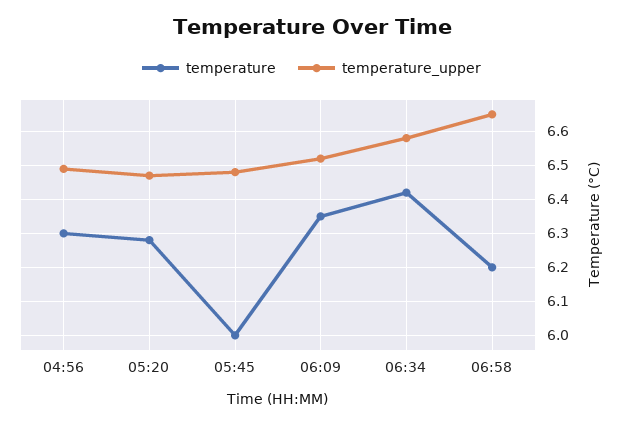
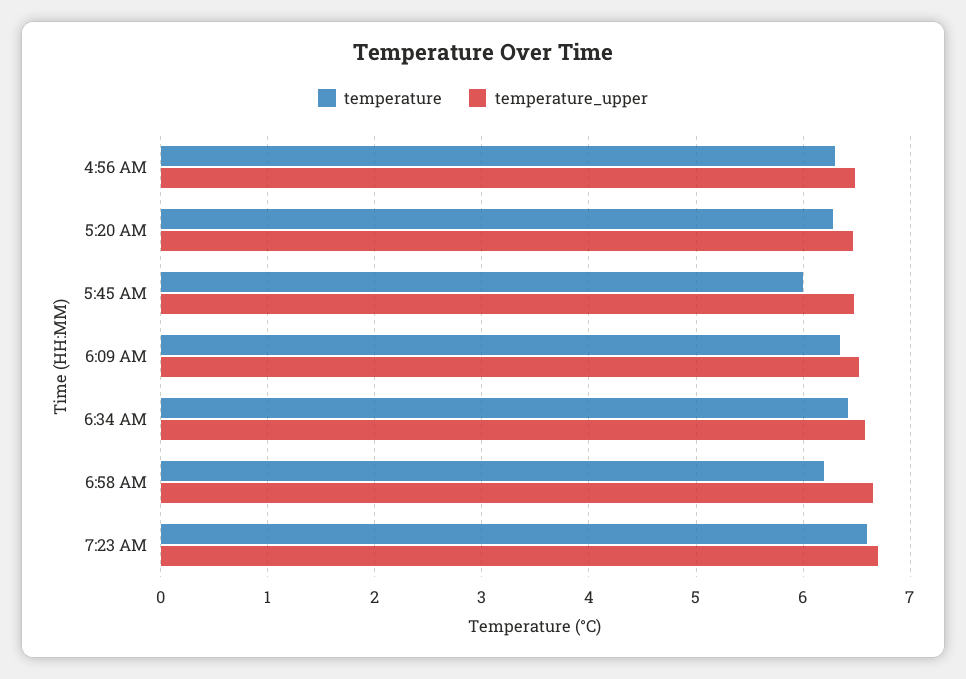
temperature, 7:23 AM: none -> 6.6
temperature_upper, 7:23 AM: none -> 6.7

